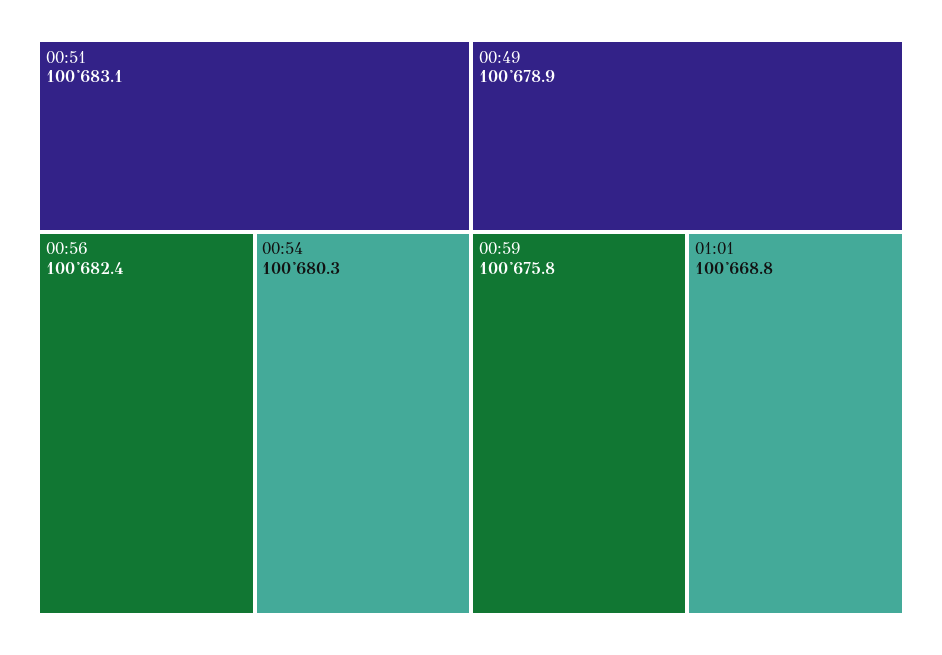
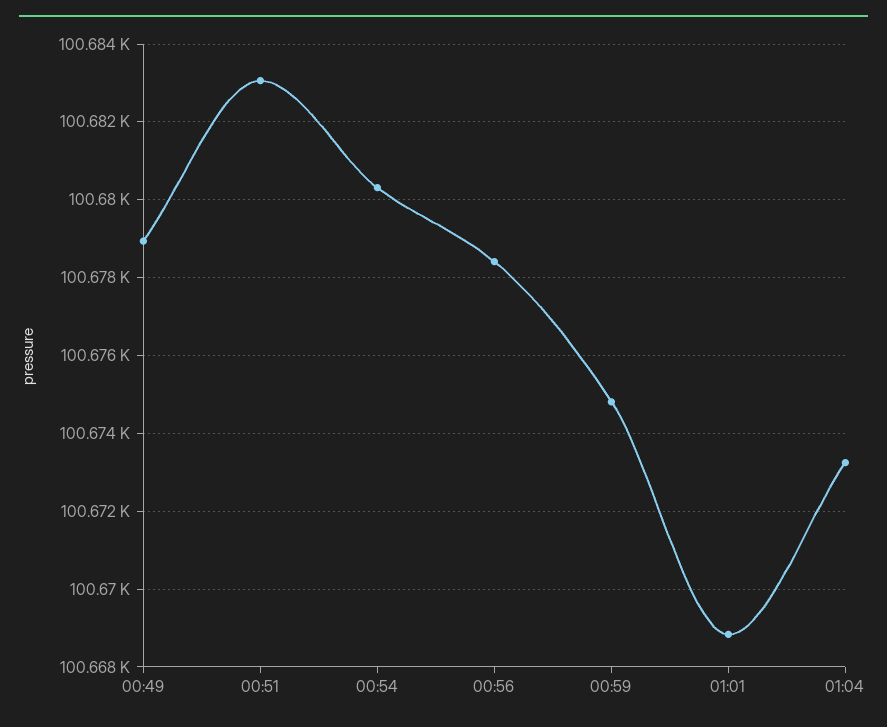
00:56: 100682.4 -> 100678.4
00:59: 100675.8 -> 100674.8
01:04: none -> 100673.2

